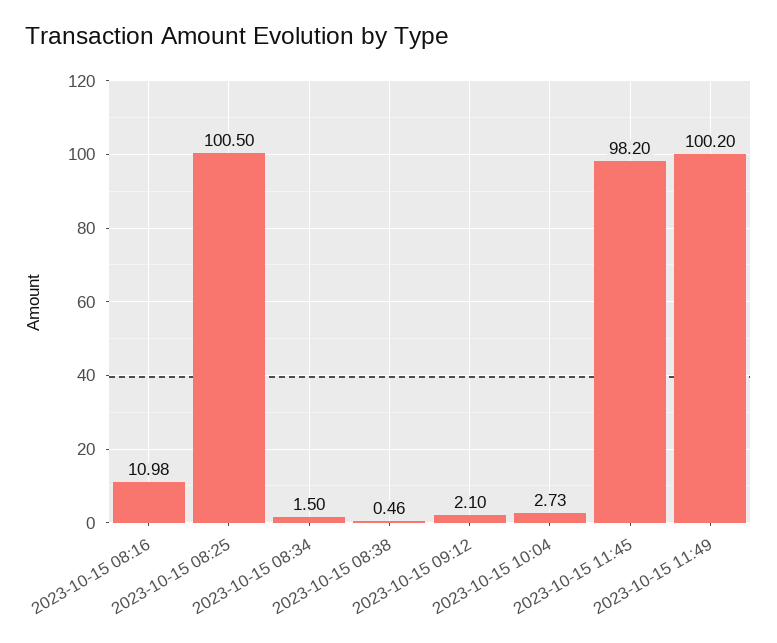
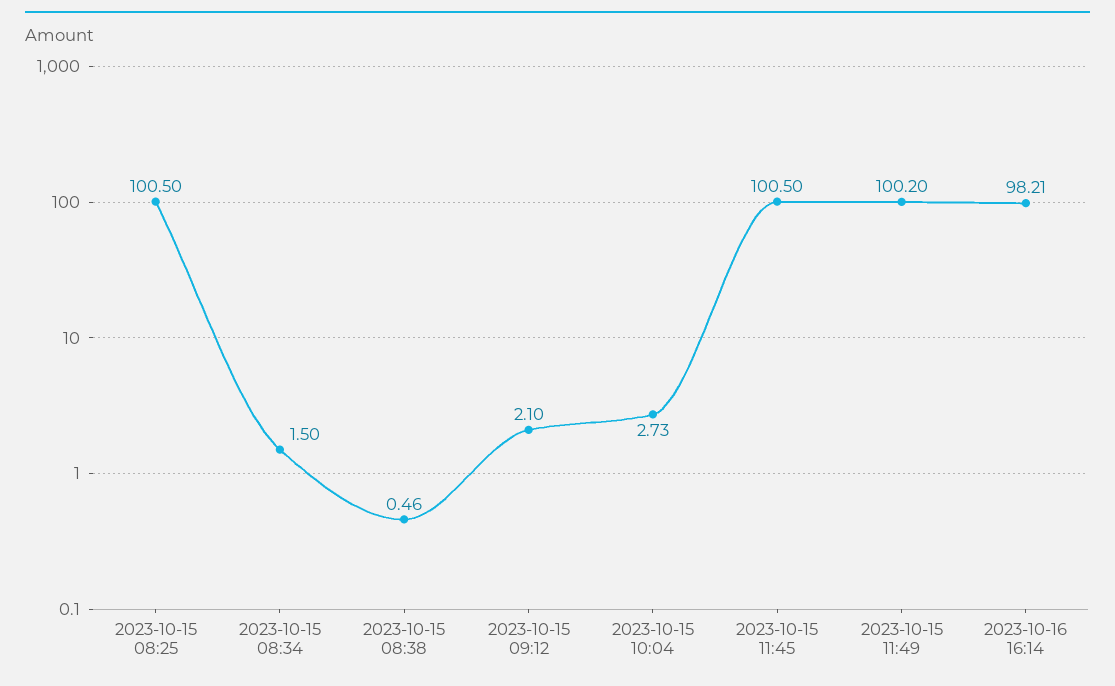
2023-10-15 08:16: 10.98 -> none
2023-10-15 11:45: 98.2 -> 100.5
2023-10-16 16:14: none -> 98.21

